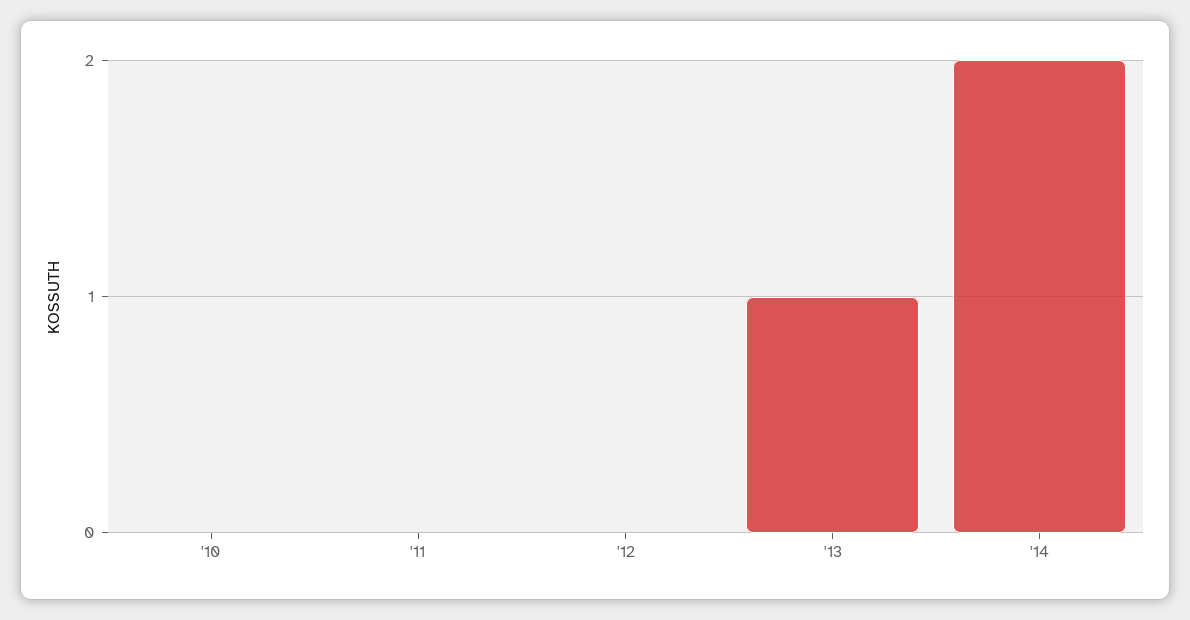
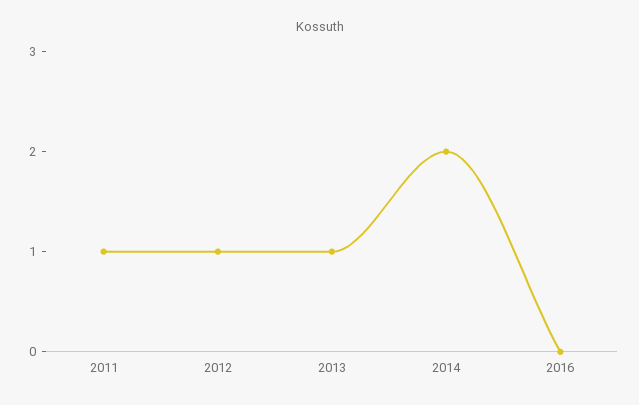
'10: 0 -> none
'11: 0 -> 1
'12: 0 -> 1
2016: none -> 0

